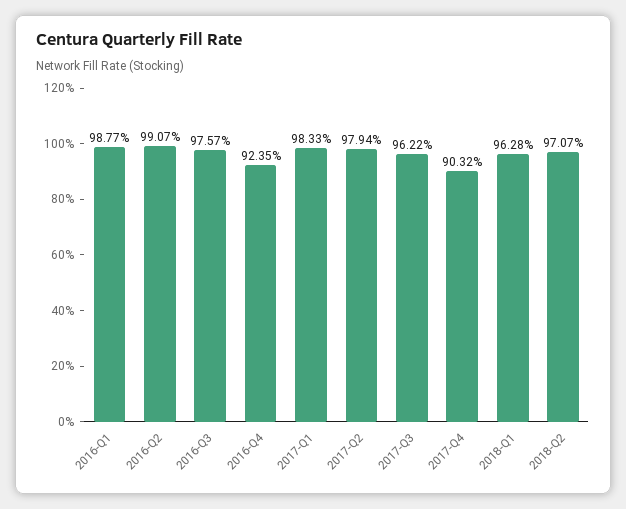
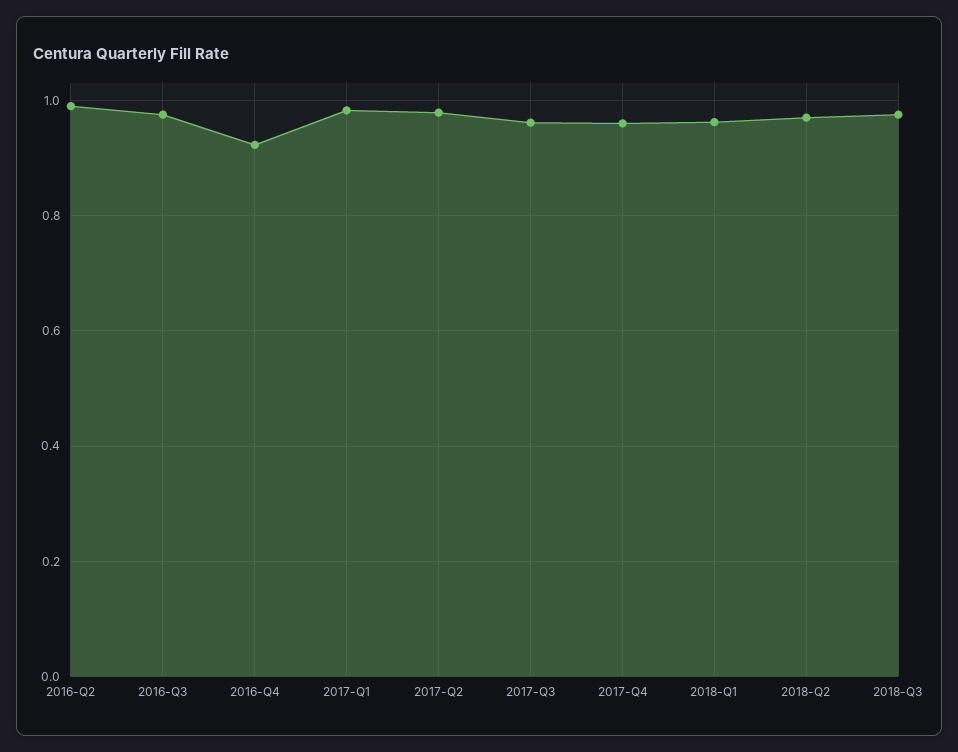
2016-Q1: 0.9877 -> none
2017-Q4: 0.9032 -> 0.96
2018-Q3: none -> 0.98

